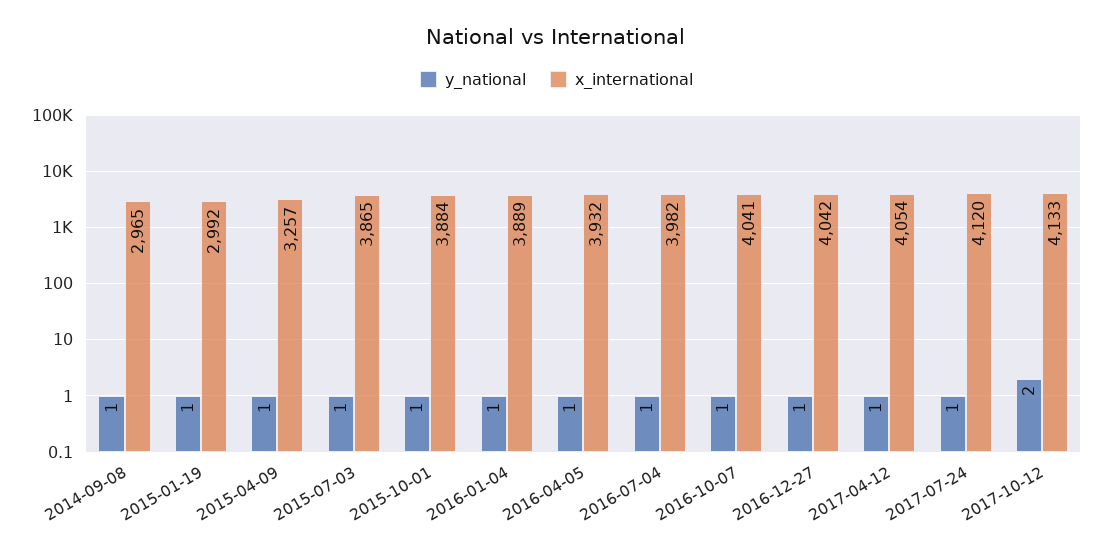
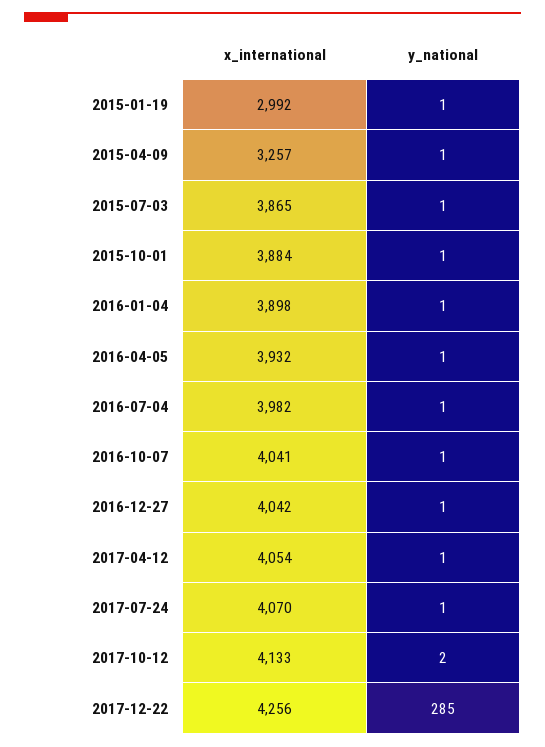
y_national, 2014-09-08: 1 -> none
x_international, 2014-09-08: 2965 -> none
x_international, 2016-01-04: 3889 -> 3898
x_international, 2017-07-24: 4120 -> 4070
x_international, 2017-12-22: none -> 4256
y_national, 2017-12-22: none -> 285

